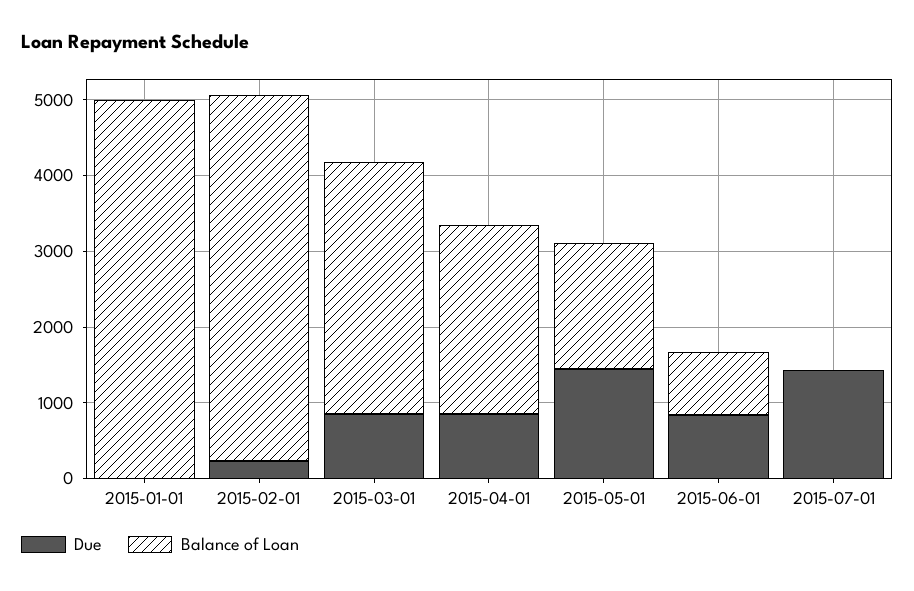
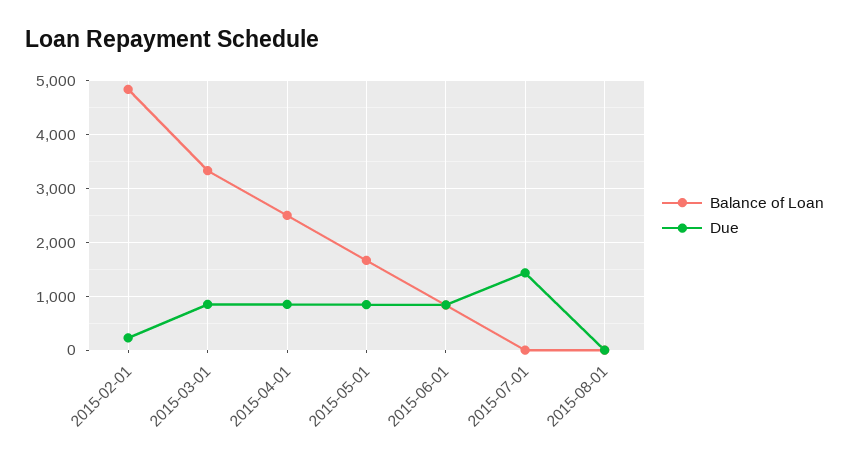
Due, 2015-01-01: 0 -> none
Balance of Loan, 2015-01-01: 5000 -> none
Due, 2015-05-01: 1400 -> 800
Balance of Loan, 2015-08-01: none -> 0
Due, 2015-08-01: none -> 0

